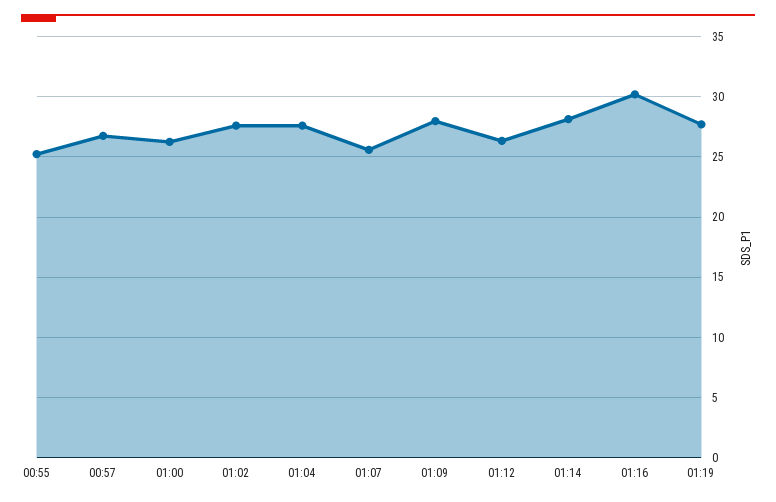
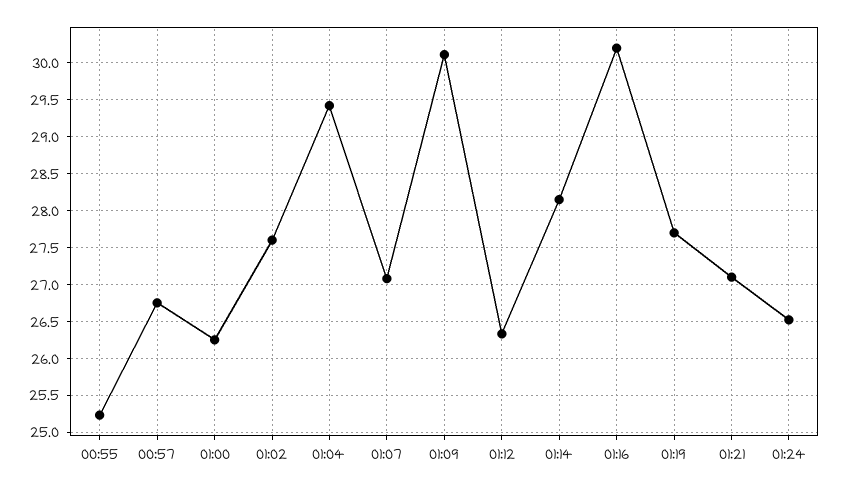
01:04: 27.5 -> 29.4
01:07: 25.5 -> 27.1
01:09: 28 -> 30.1
01:21: none -> 27.1
01:24: none -> 26.5

